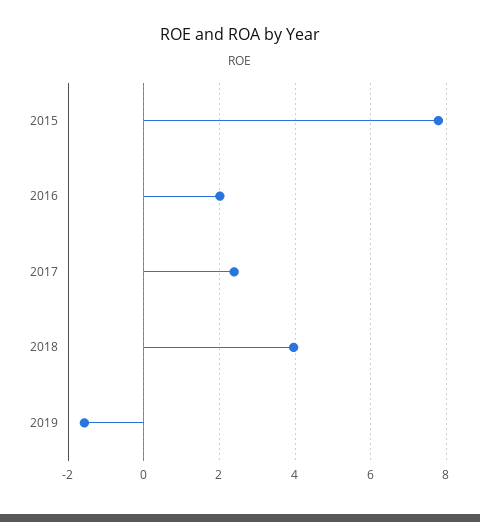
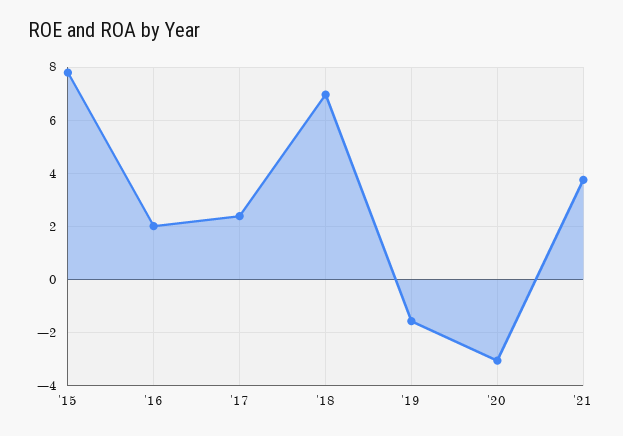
2018: 4 -> 7
'20: none -> -3
'21: none -> 3.75

